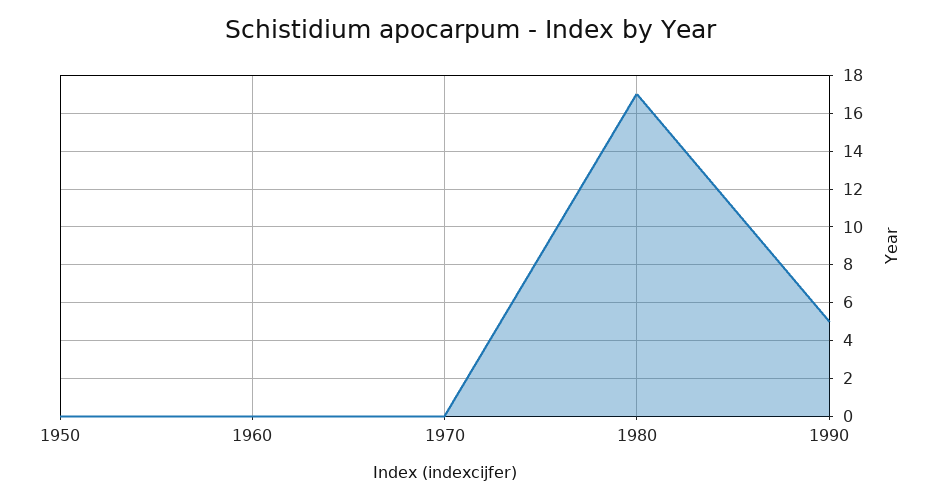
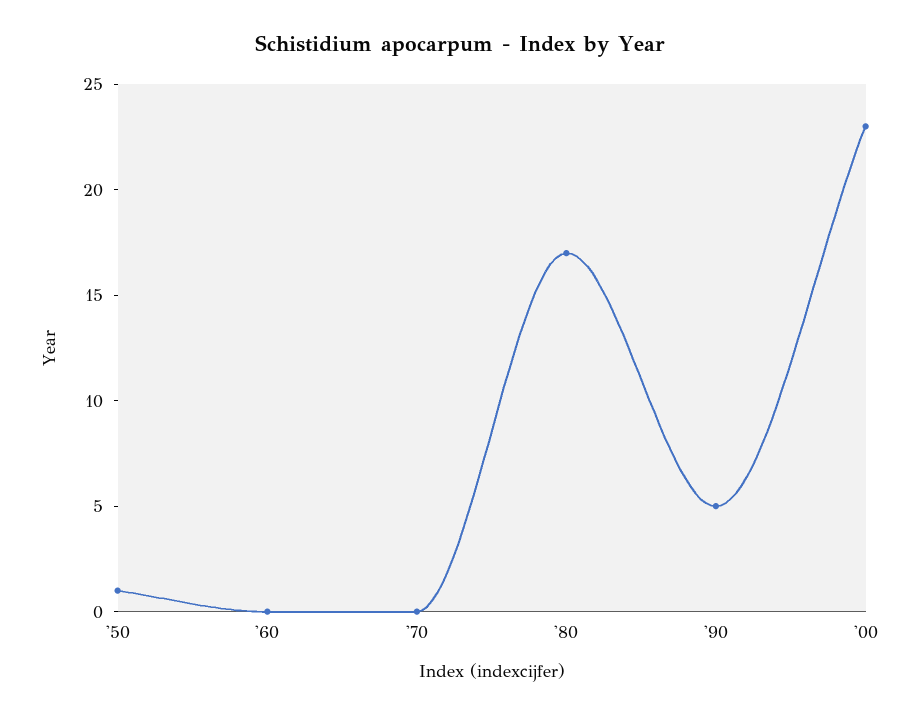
1950: 0 -> 1
'00: none -> 23

